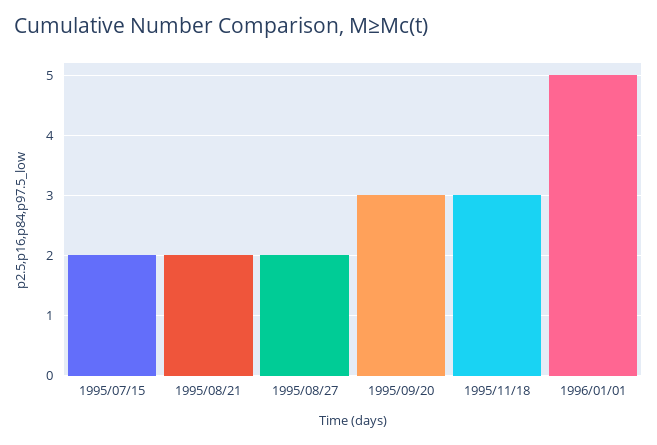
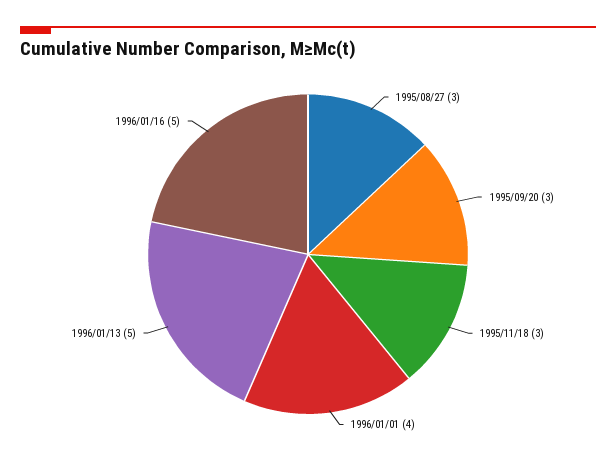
1995/07/15: 2 -> none
1995/08/21: 2 -> none
1995/08/27: 2 -> 3
1996/01/01: 5 -> 4
1996/01/13: none -> 5
1996/01/16: none -> 5

